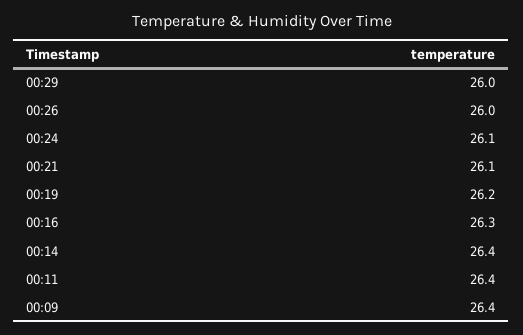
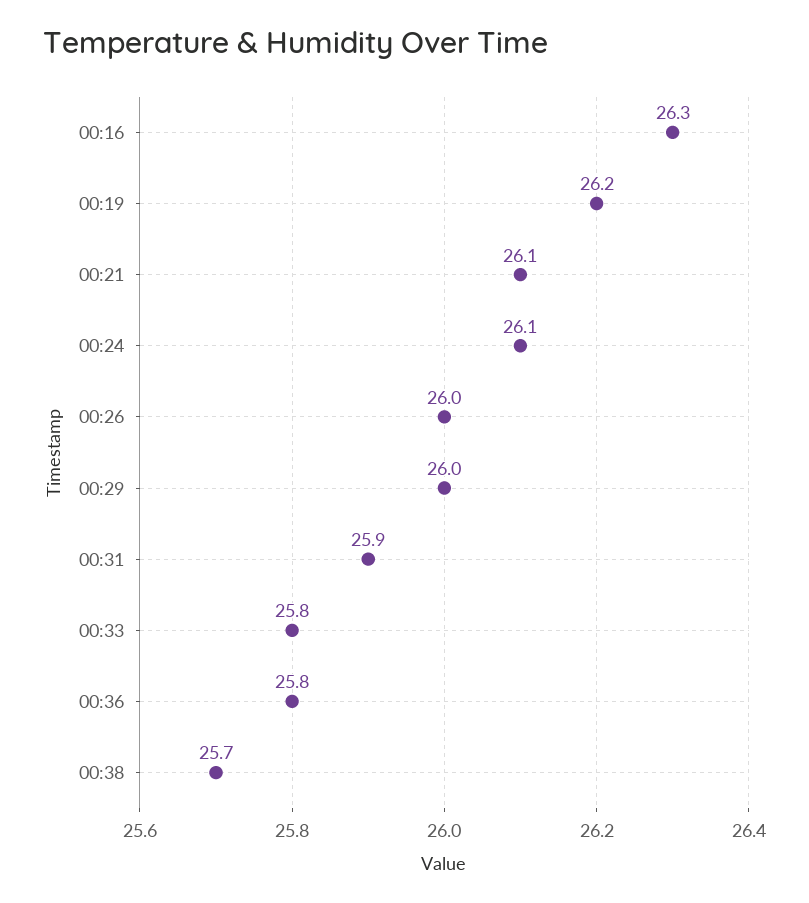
00:14: 26.4 -> none
00:11: 26.4 -> none
00:09: 26.4 -> none
00:31: none -> 25.9
00:33: none -> 25.8
00:36: none -> 25.8
00:38: none -> 25.7

